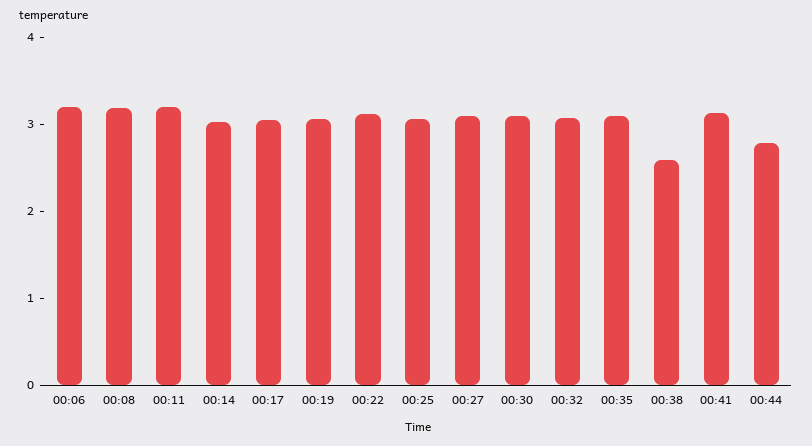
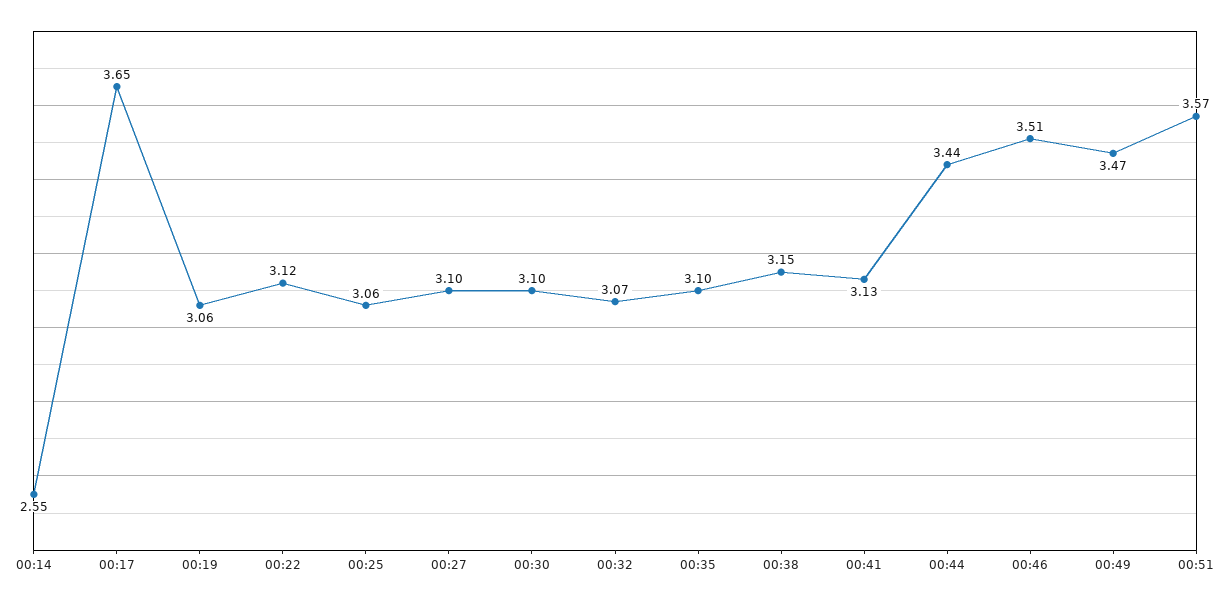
00:06: 3.2 -> none
00:08: 3.2 -> none
00:11: 3.2 -> none
00:14: 3 -> 2.55
00:17: 3 -> 3.65
00:38: 2.6 -> 3.15
00:44: 2.8 -> 3.44
00:46: none -> 3.51
00:49: none -> 3.47
00:51: none -> 3.57

